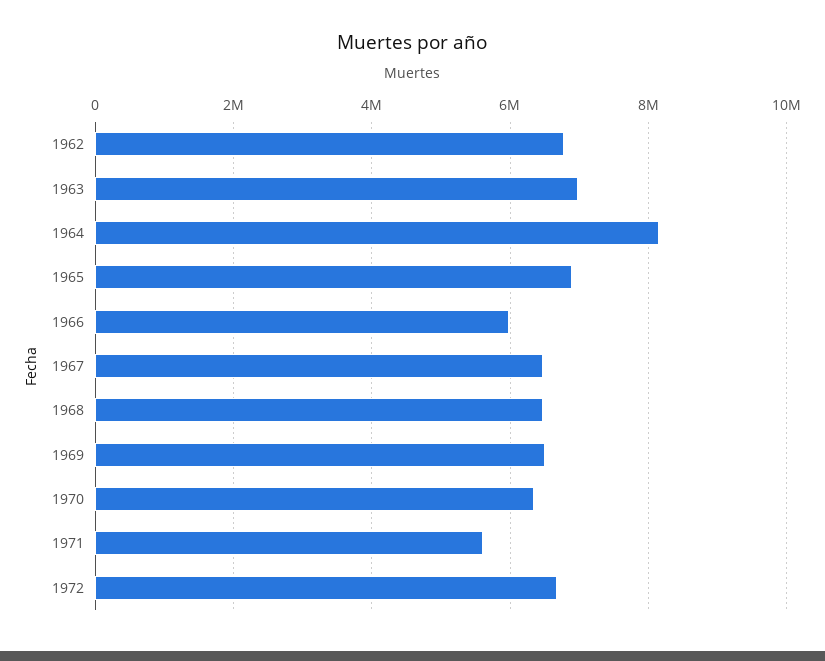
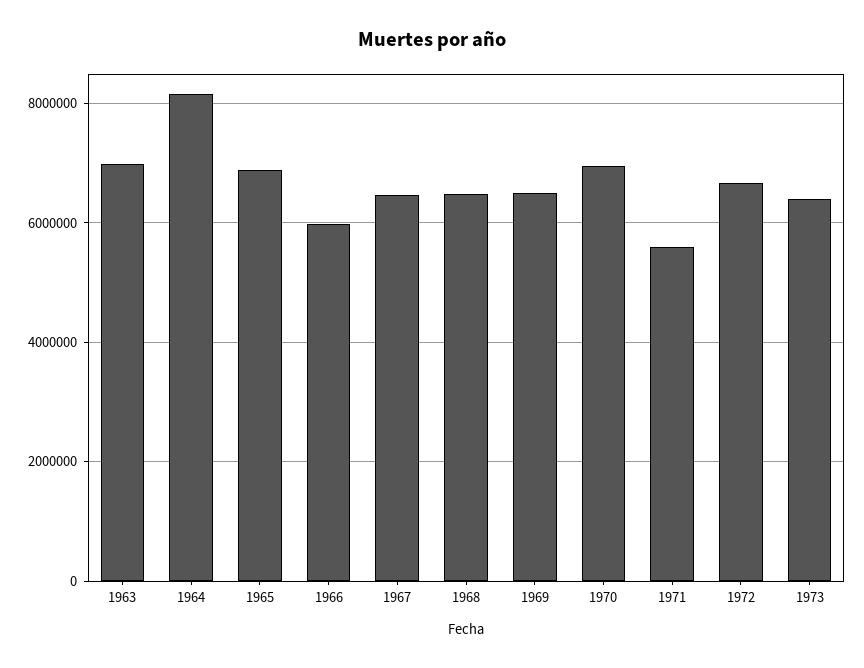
1962: 6800000 -> none
1970: 6400000 -> 7000000
1973: none -> 6400000

